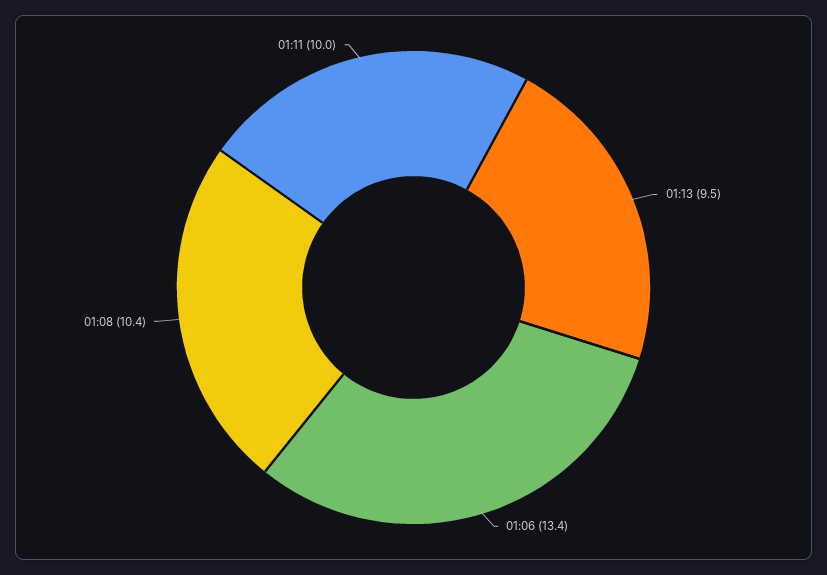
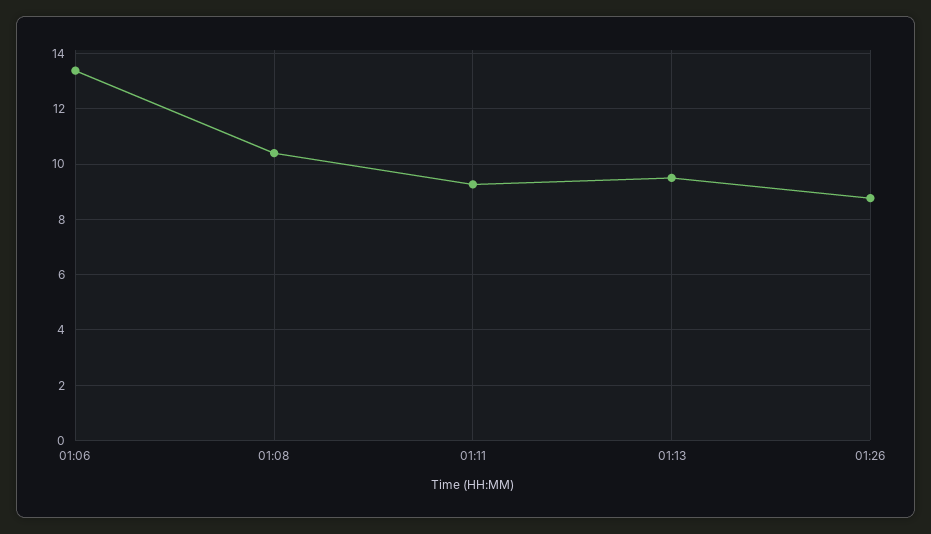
01:11: 10 -> 9.25
01:26: none -> 8.75

